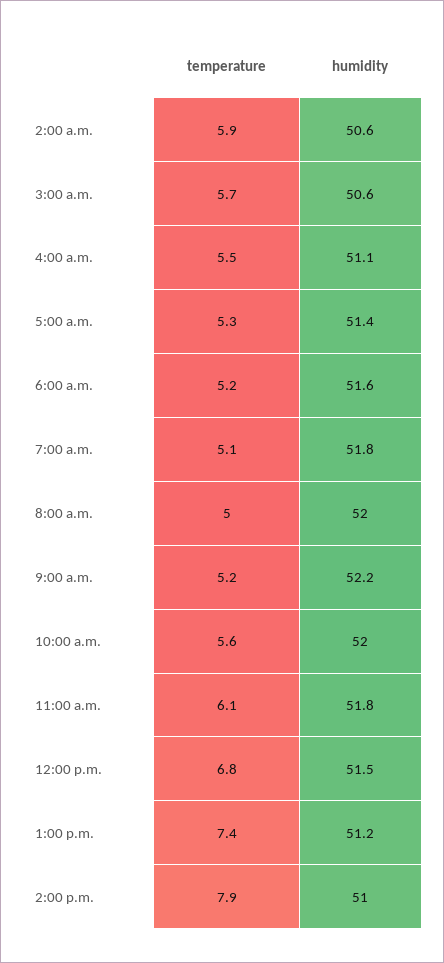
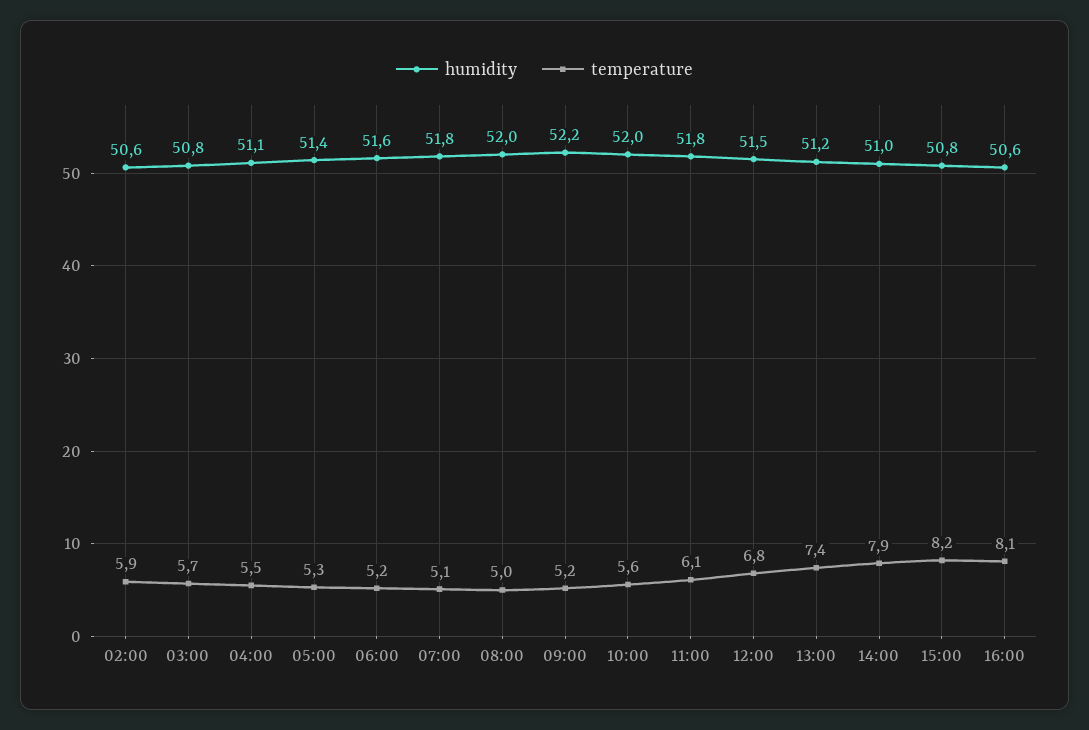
humidity, 3:00 a.m.: 50.6 -> 50.8
humidity, 15:00: none -> 50.8
temperature, 15:00: none -> 8.2
humidity, 16:00: none -> 50.6
temperature, 16:00: none -> 8.1

